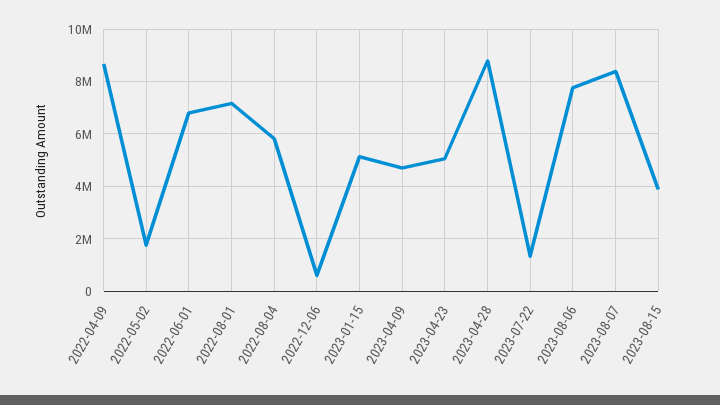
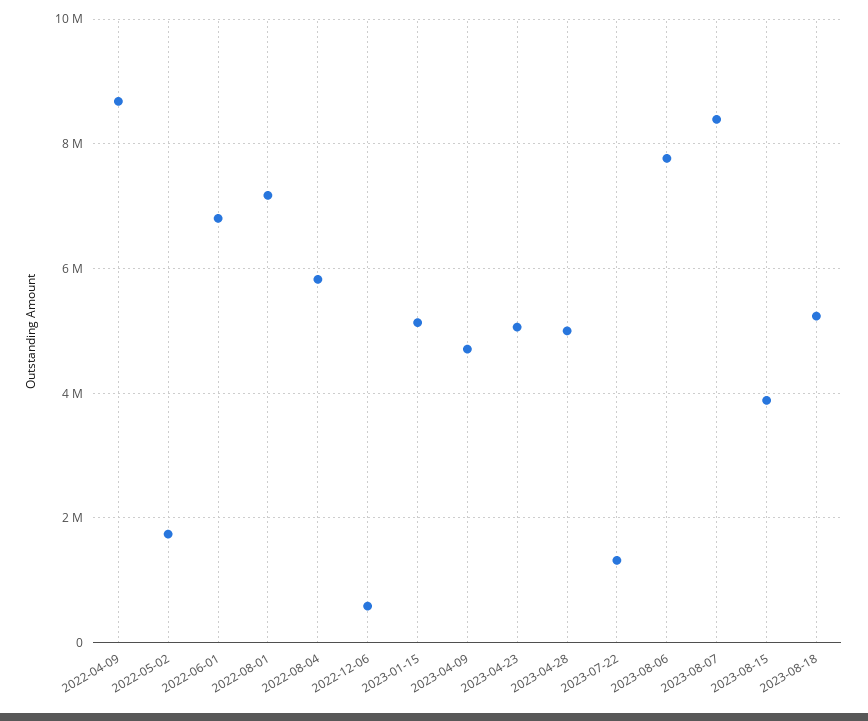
2023-04-28: 8750000 -> 5000000
2023-08-18: none -> 5200000

